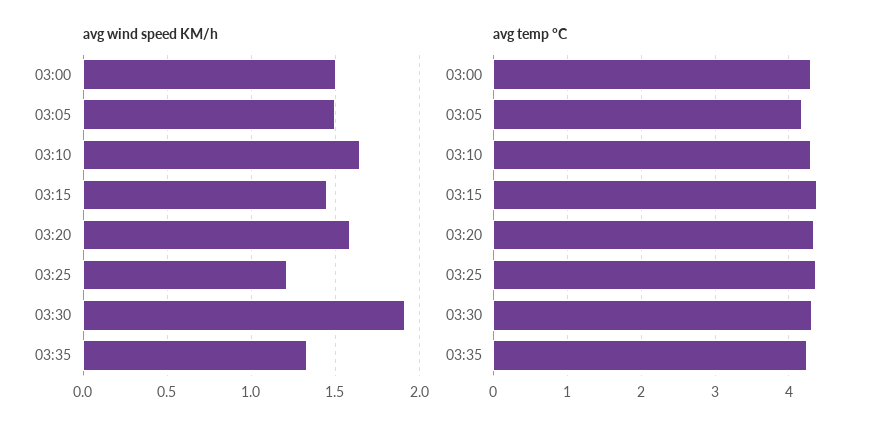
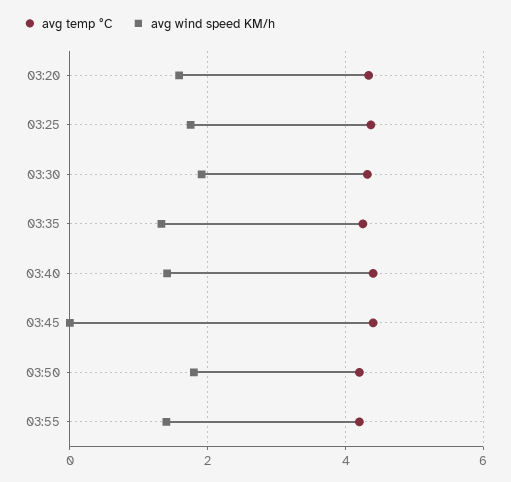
avg wind speed KM/h, 03:00: 1.5 -> none
avg wind speed KM/h, 03:05: 1.5 -> none
avg wind speed KM/h, 03:10: 1.65 -> none
avg wind speed KM/h, 03:15: 1.45 -> none
avg wind speed KM/h, 03:25: 1.2 -> 1.8
avg temp °C, 03:00: 4.3 -> none
avg temp °C, 03:05: 4.2 -> none
avg temp °C, 03:10: 4.3 -> none
avg temp °C, 03:15: 4.4 -> none
avg temp °C, 03:40: none -> 4.4
avg wind speed KM/h, 03:40: none -> 1.4
avg temp °C, 03:45: none -> 4.4
avg wind speed KM/h, 03:45: none -> 0
avg temp °C, 03:50: none -> 4.2
avg wind speed KM/h, 03:50: none -> 1.8
avg temp °C, 03:55: none -> 4.2
avg wind speed KM/h, 03:55: none -> 1.4

